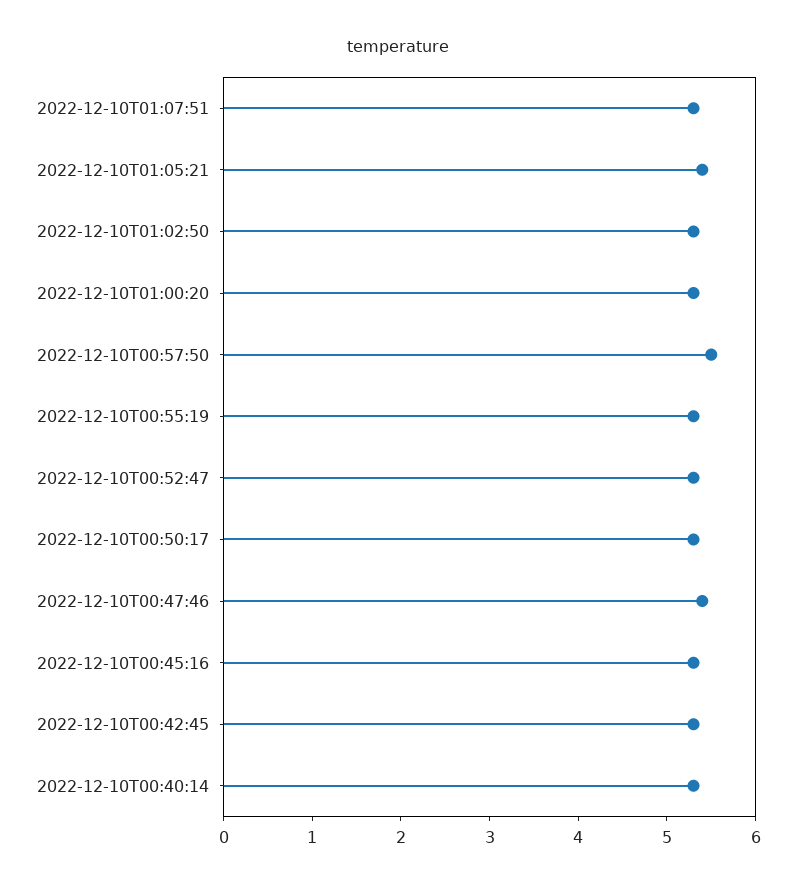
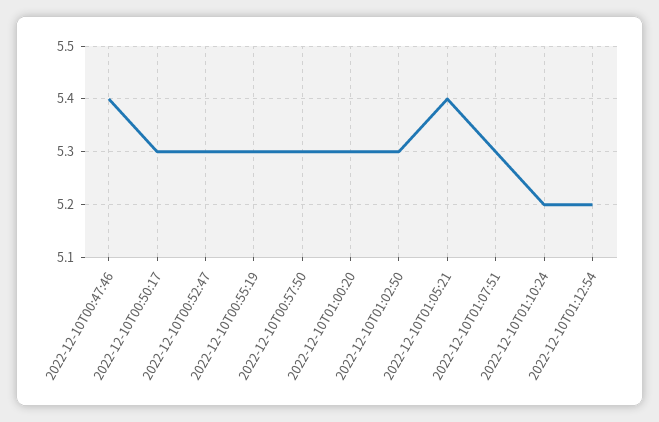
2022-12-10T00:57:50: 5.5 -> 5.3
2022-12-10T00:45:16: 5.3 -> none
2022-12-10T00:42:45: 5.3 -> none
2022-12-10T00:40:14: 5.3 -> none
2022-12-10T01:10:24: none -> 5.2
2022-12-10T01:12:54: none -> 5.2

